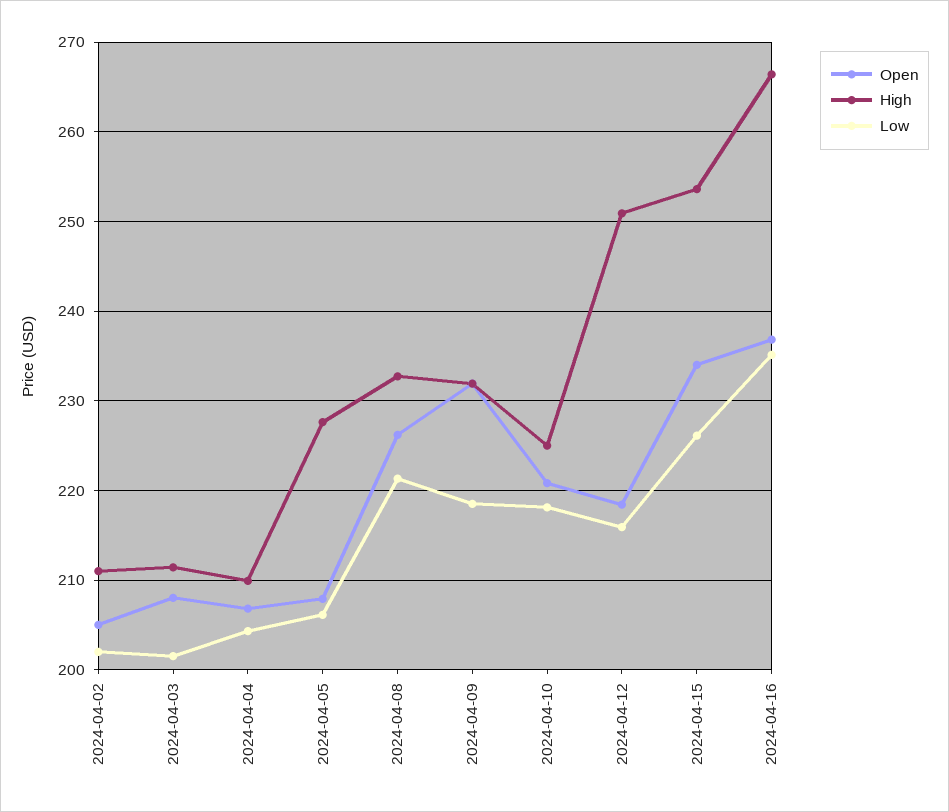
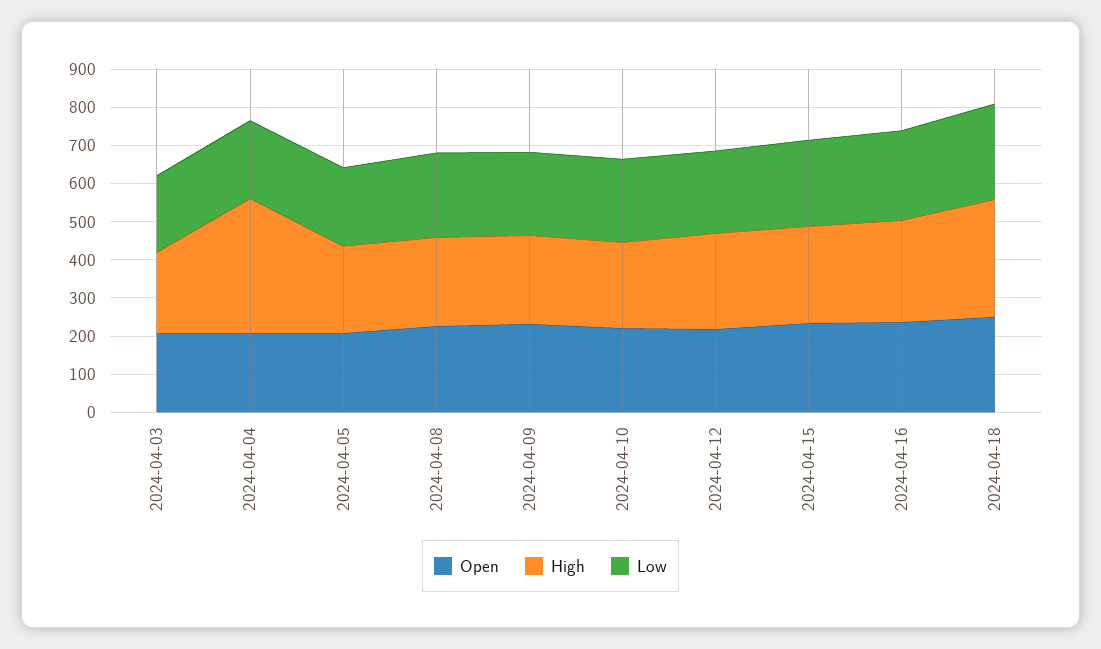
Open, 2024-04-02: 205 -> none
High, 2024-04-02: 211 -> none
Low, 2024-04-02: 202 -> none
High, 2024-04-04: 210 -> 350
Open, 2024-04-18: none -> 250
High, 2024-04-18: none -> 300
Low, 2024-04-18: none -> 250

